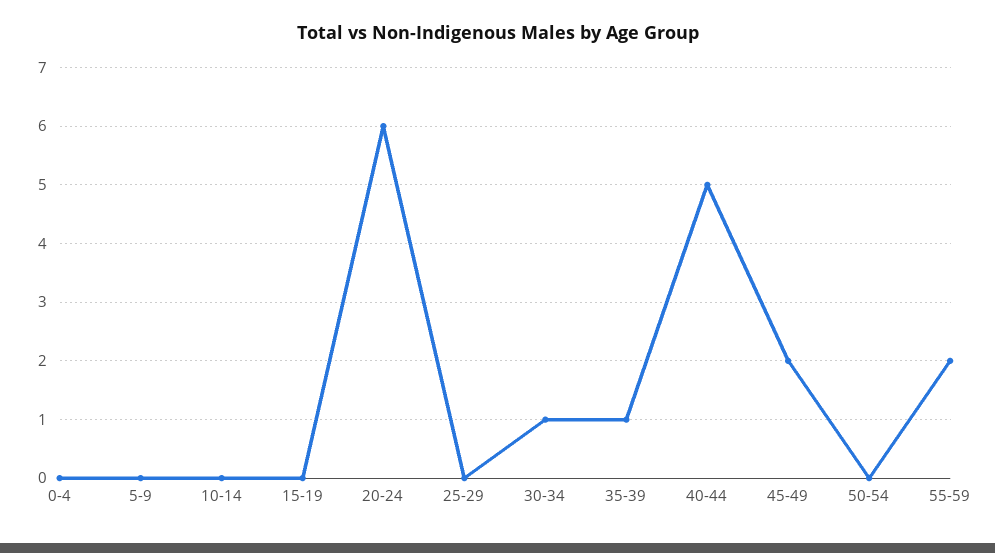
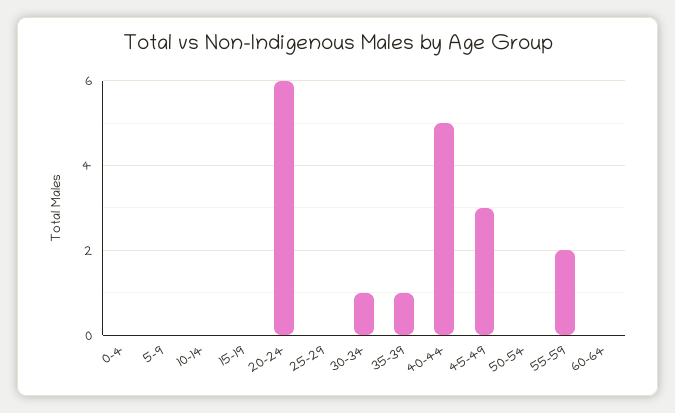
45-49: 2 -> 3
60-64: none -> 0

